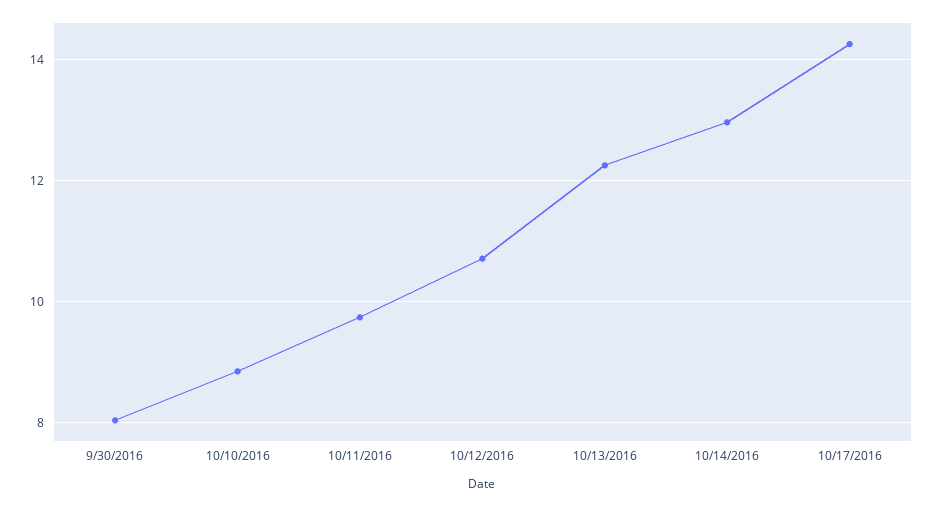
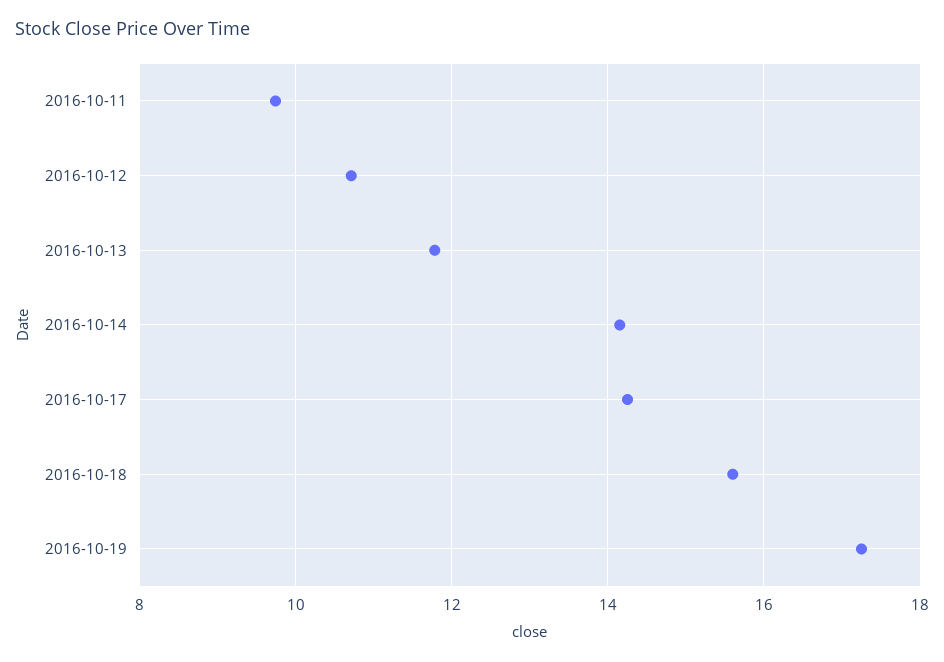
9/30/2016: 8 -> none
10/10/2016: 8.8 -> none
10/13/2016: 12.2 -> 11.8
10/14/2016: 13 -> 14.2
2016-10-18: none -> 15.6
2016-10-19: none -> 17.2

